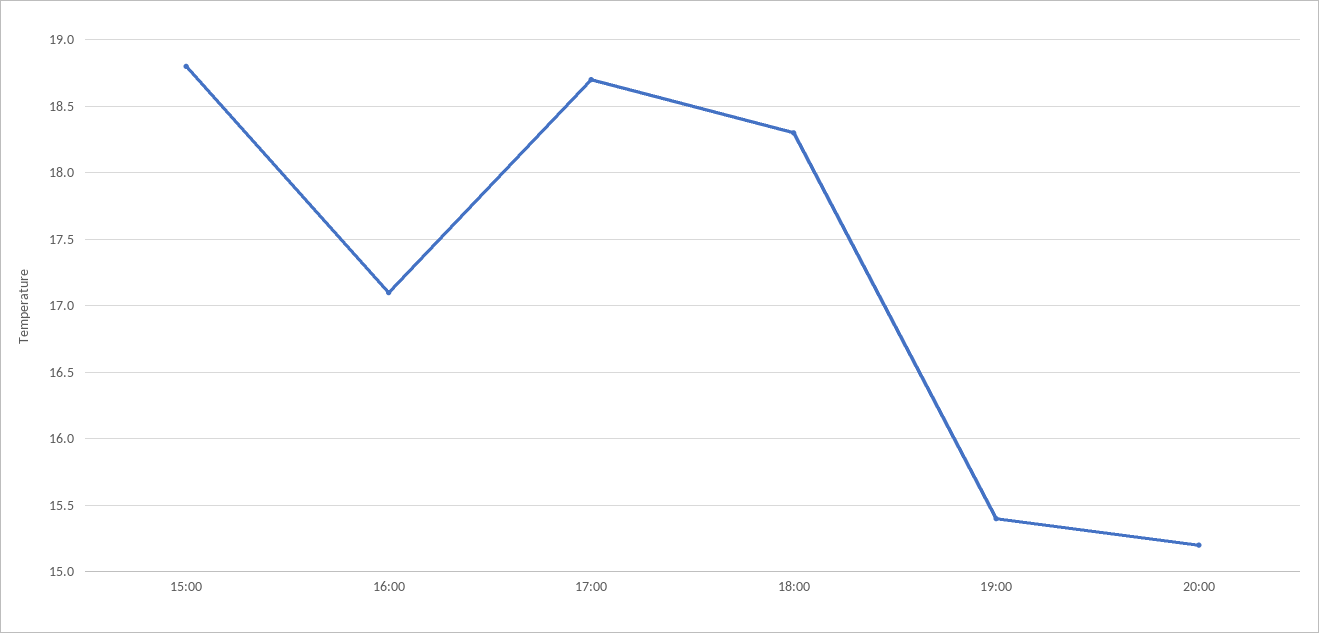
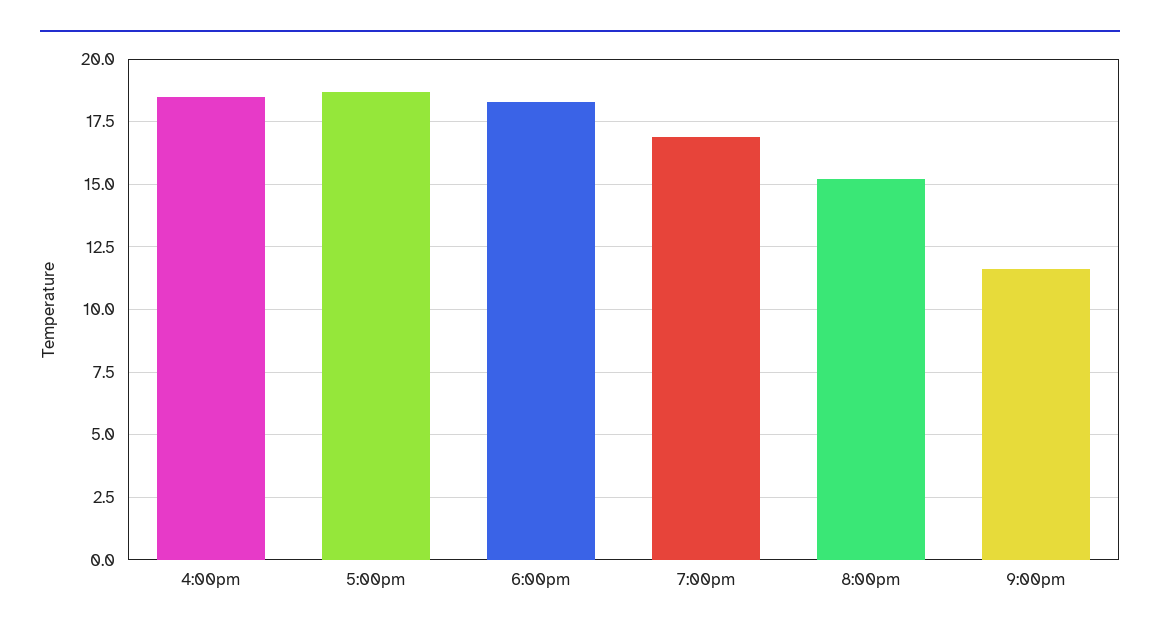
15:00: 18.8 -> none
16:00: 17.1 -> 18.5
19:00: 15.4 -> 17
9:00pm: none -> 11.5

